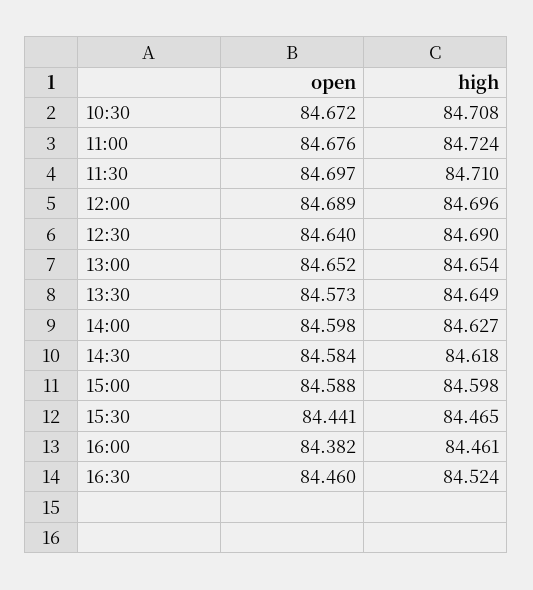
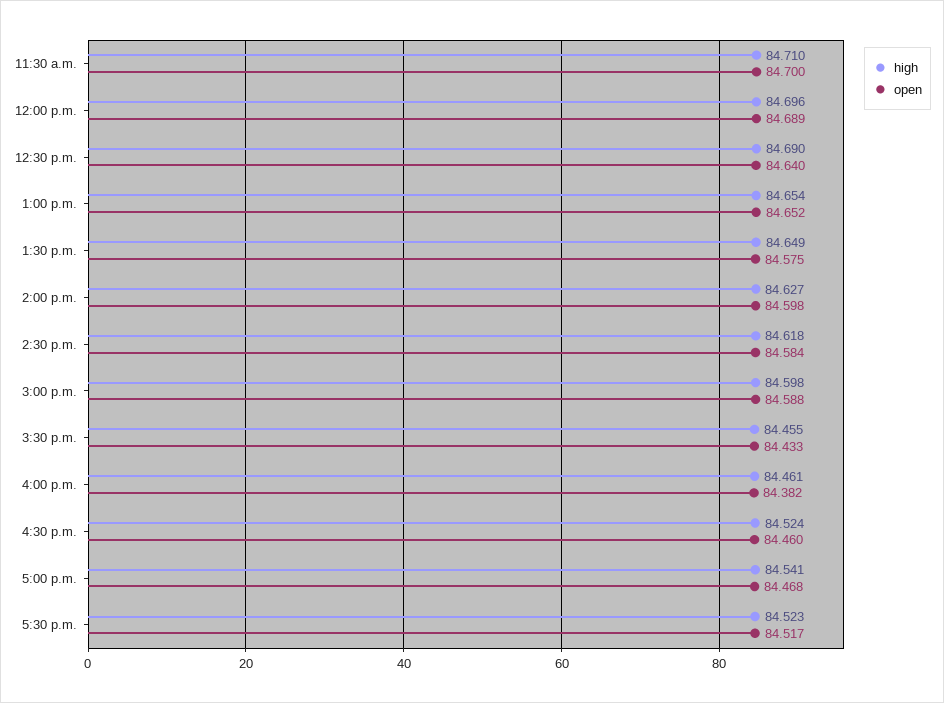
open, 10:30: 84.672 -> none
high, 10:30: 84.708 -> none
open, 11:00: 84.676 -> none
high, 11:00: 84.724 -> none
open, 11:30: 84.697 -> 84.7
open, 13:30: 84.573 -> 84.575
open, 15:30: 84.441 -> 84.433
high, 15:30: 84.465 -> 84.455
high, 5:00 p.m.: none -> 84.541
open, 5:00 p.m.: none -> 84.468
high, 5:30 p.m.: none -> 84.523
open, 5:30 p.m.: none -> 84.517

